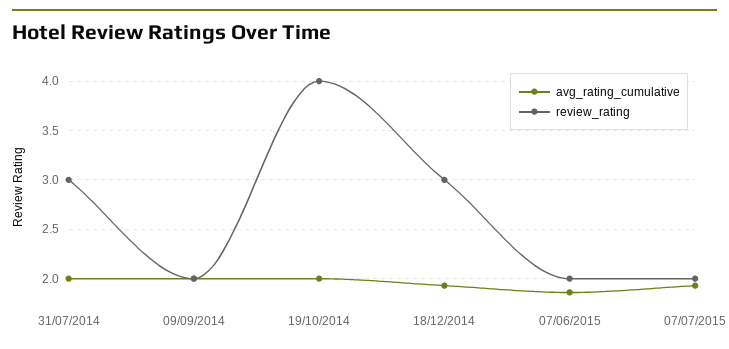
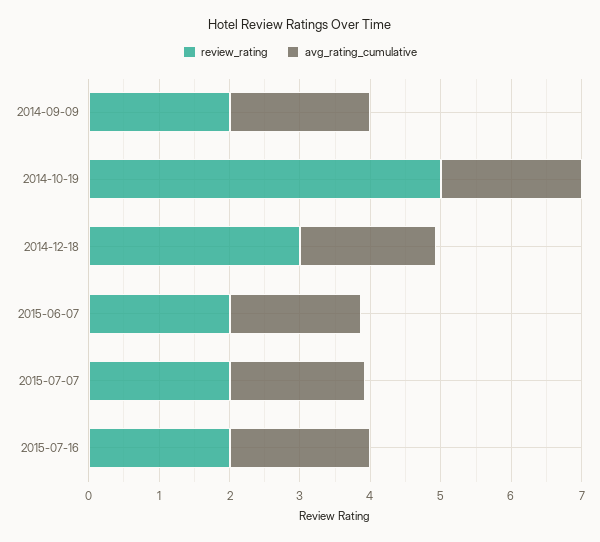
avg_rating_cumulative, 31/07/2014: 2 -> none
review_rating, 31/07/2014: 3 -> none
review_rating, 19/10/2014: 4 -> 5
review_rating, 2015-07-16: none -> 2
avg_rating_cumulative, 2015-07-16: none -> 2

